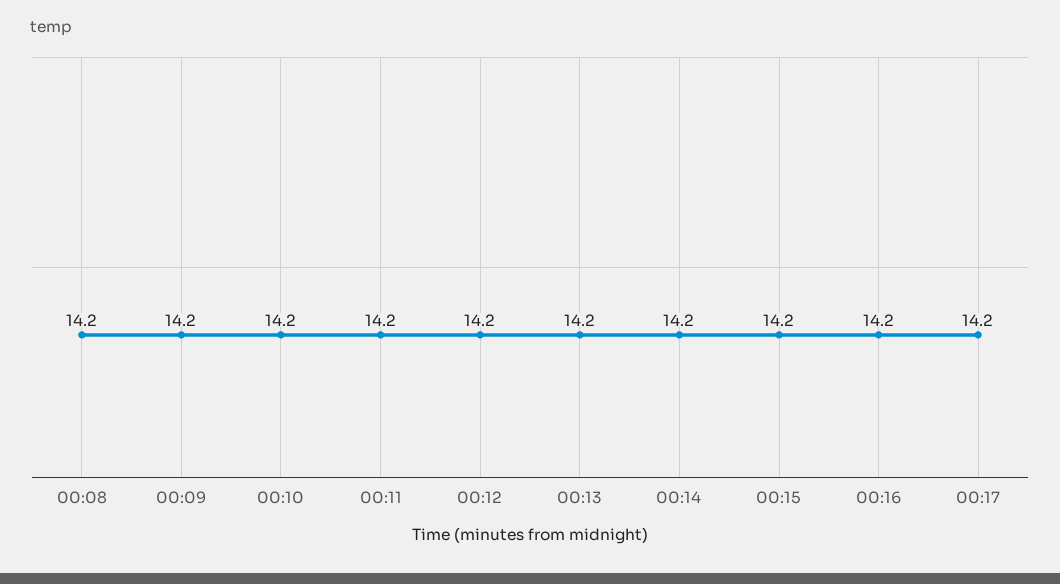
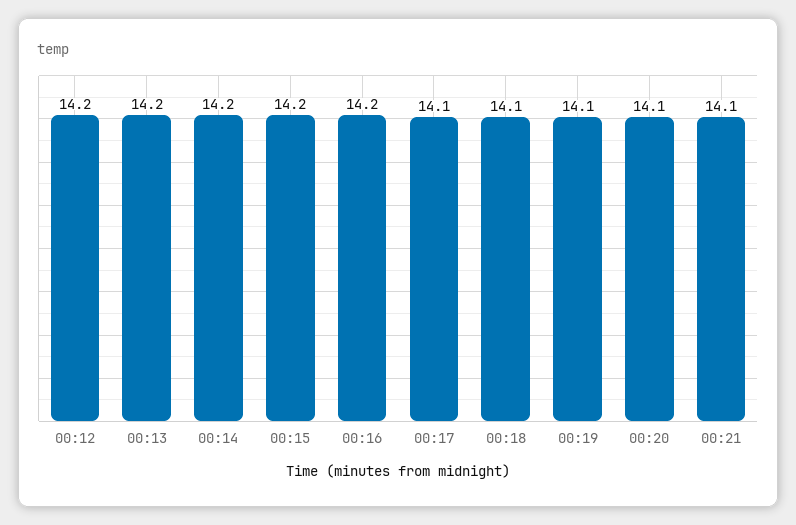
00:08: 14.2 -> none
00:09: 14.2 -> none
00:10: 14.2 -> none
00:11: 14.2 -> none
00:17: 14.2 -> 14.1
00:18: none -> 14.1
00:19: none -> 14.1
00:20: none -> 14.1
00:21: none -> 14.1

